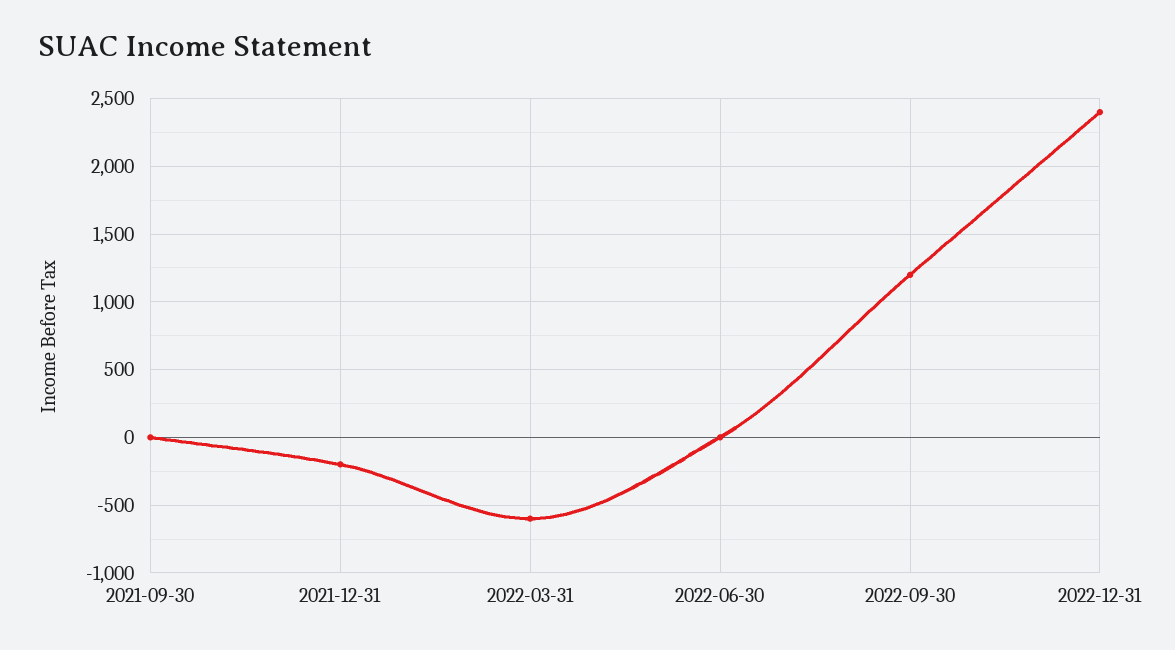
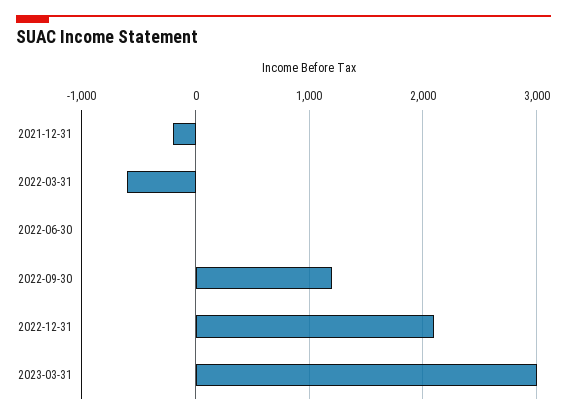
2021-09-30: 0 -> none
2022-12-31: 2400 -> 2100
2023-03-31: none -> 3000

